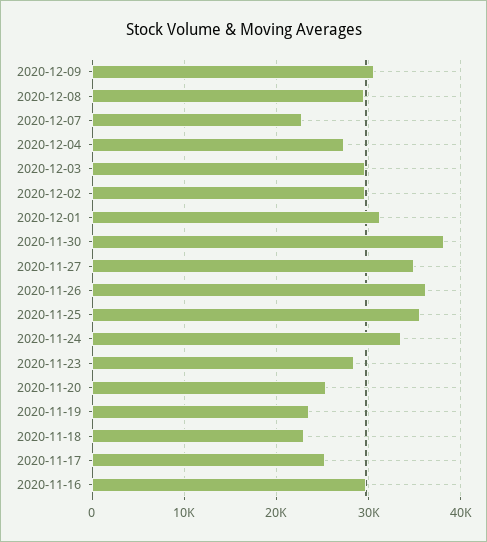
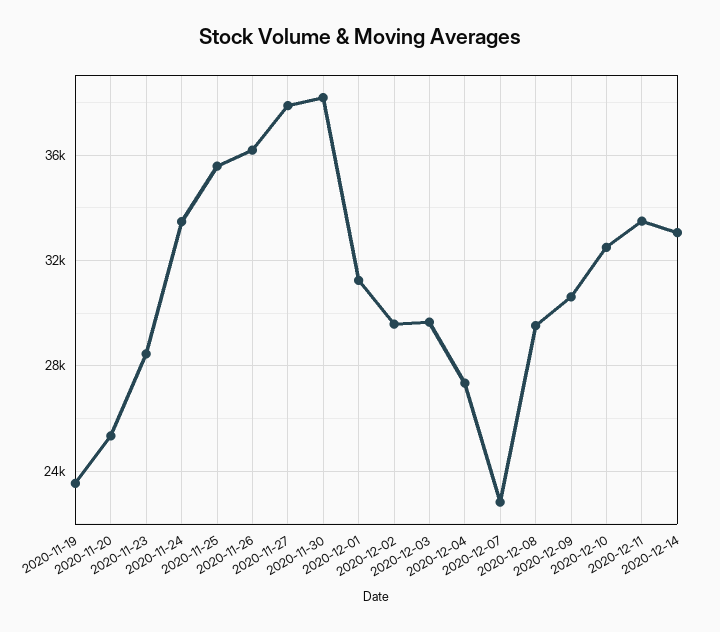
2020-11-27: 35000 -> 38000
2020-11-18: 23000 -> none
2020-11-17: 25000 -> none
2020-11-16: 30000 -> none
2020-12-10: none -> 32500
2020-12-11: none -> 33500
2020-12-14: none -> 33000

